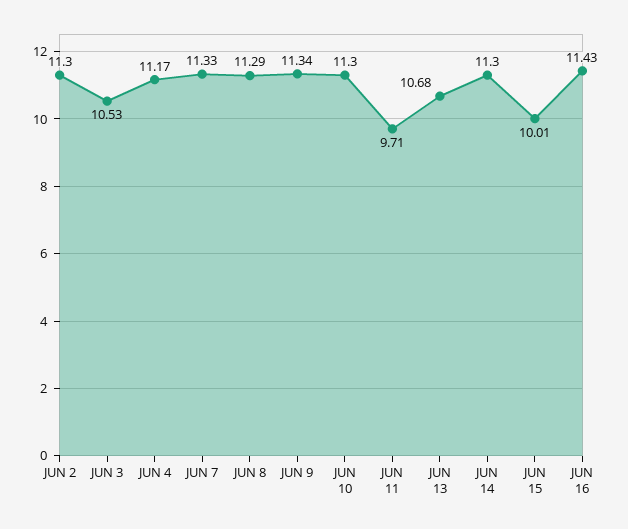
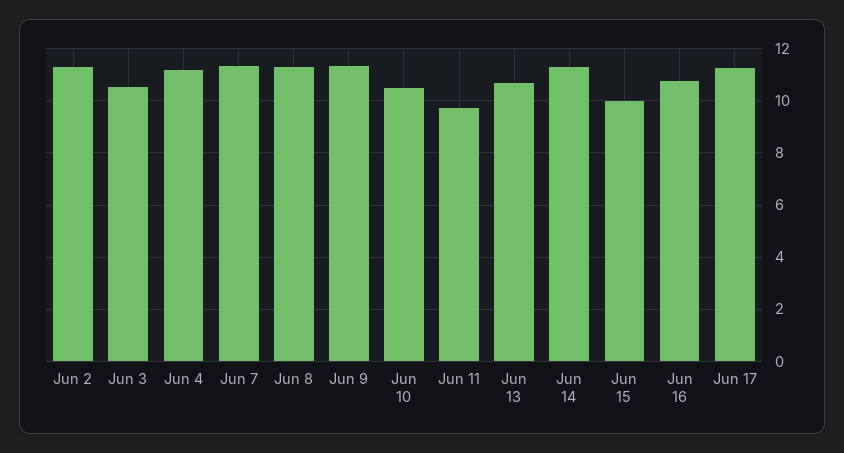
JUN 10: 11.3 -> 10.5
JUN 16: 11.43 -> 10.75
Jun 17: none -> 11.25

